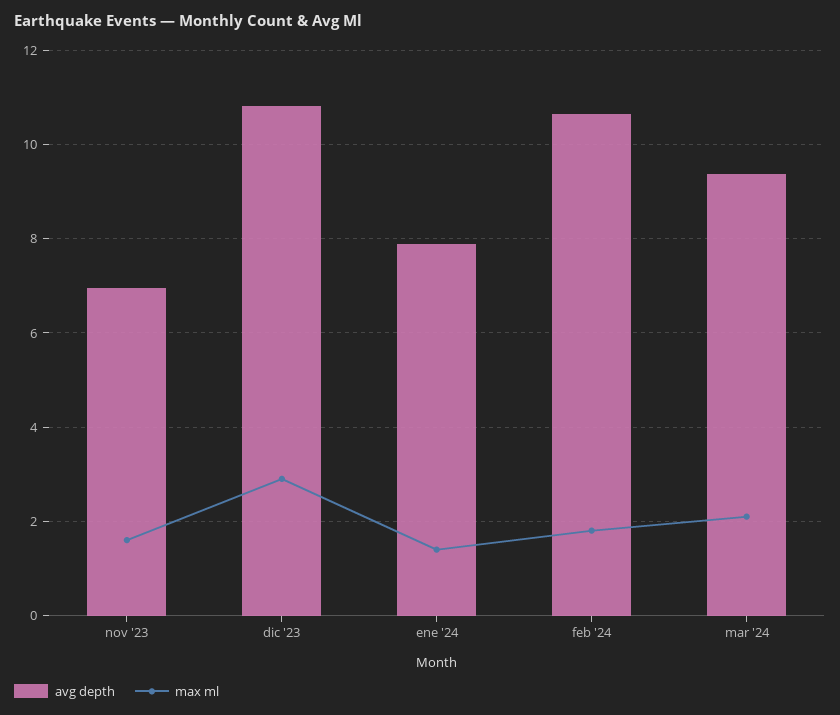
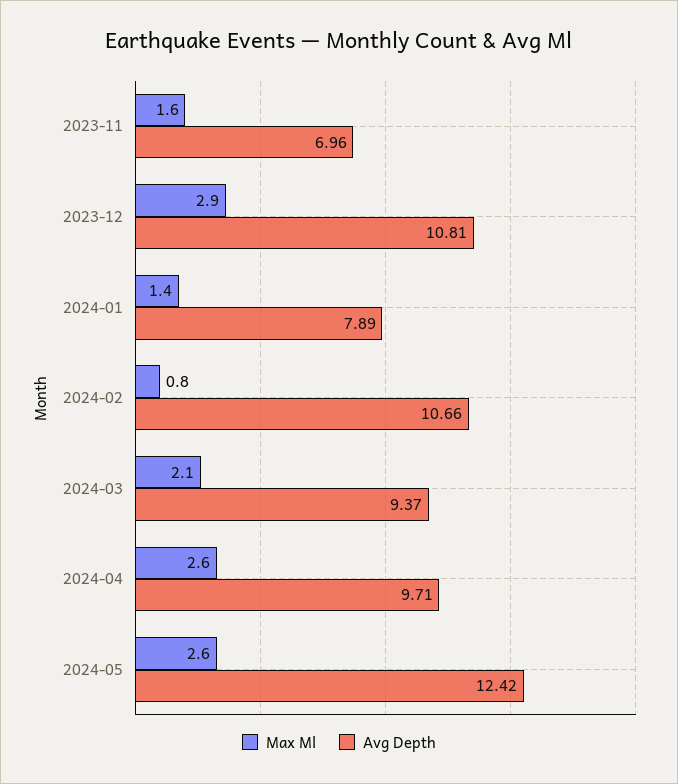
max ml, feb '24: 1.8 -> 0.8
max ml, 2024-04: none -> 2.6
avg depth, 2024-04: none -> 9.71
max ml, 2024-05: none -> 2.6
avg depth, 2024-05: none -> 12.42

